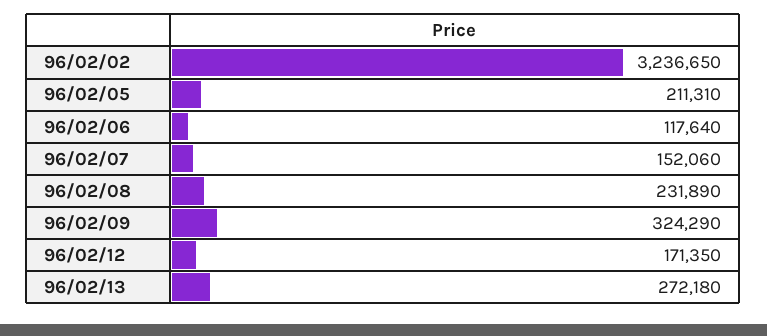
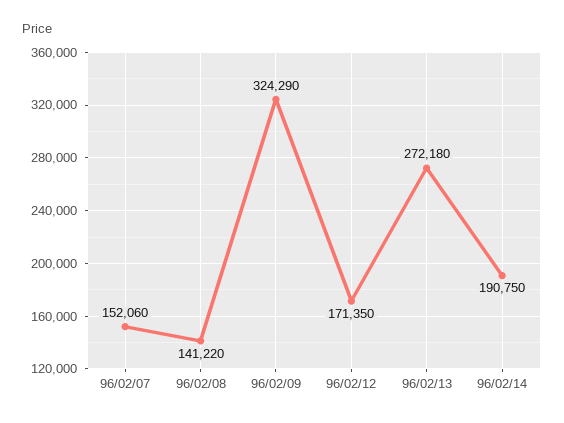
96/02/02: 3236650 -> none
96/02/05: 211310 -> none
96/02/06: 117640 -> none
96/02/08: 231890 -> 141220
96/02/14: none -> 190750

